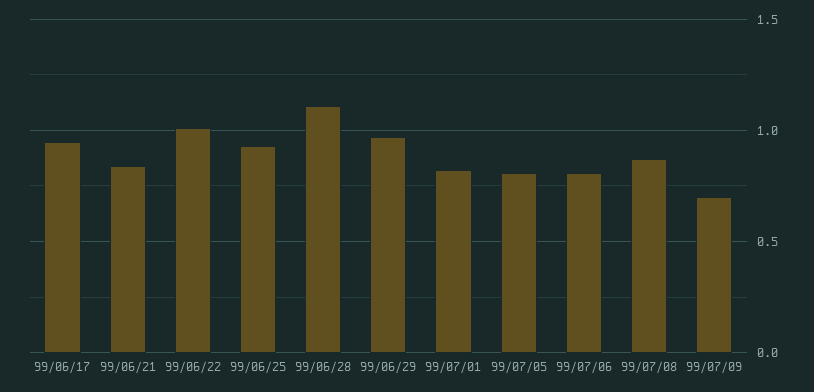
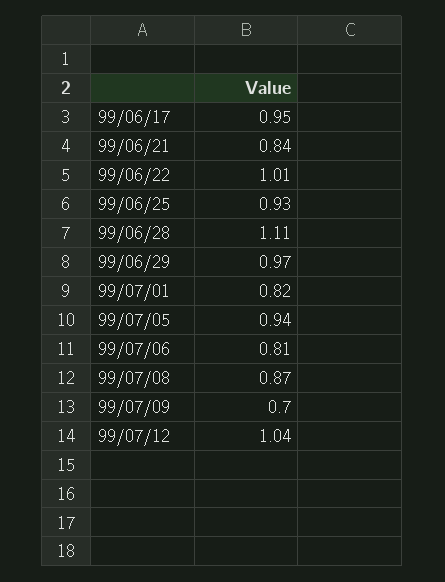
99/07/05: 0.8 -> 0.94
99/07/12: none -> 1.04

